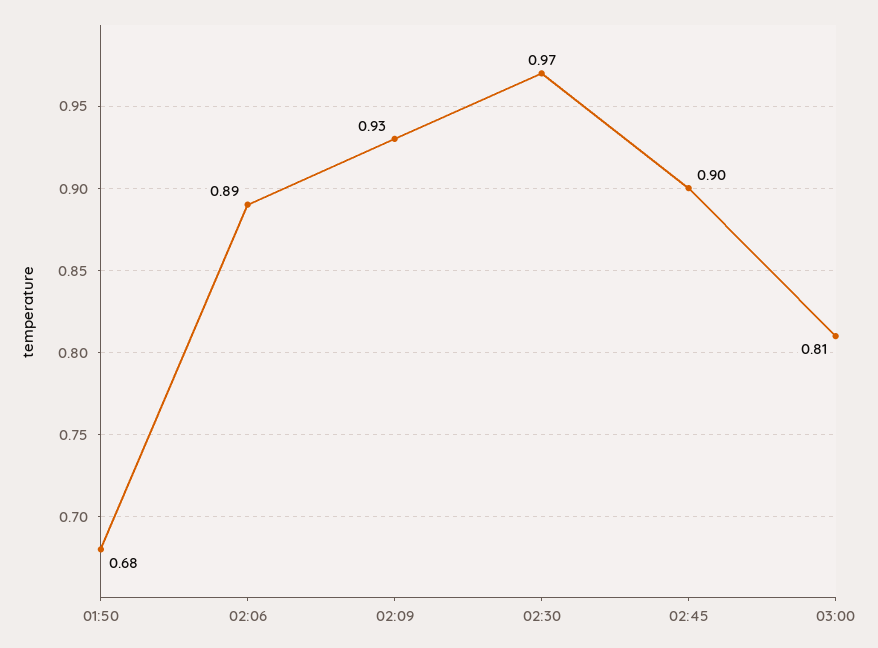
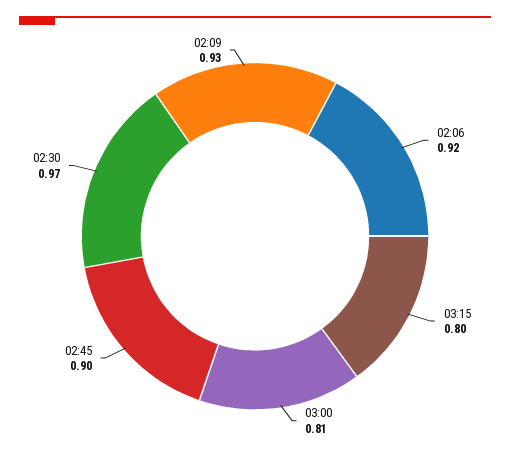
01:50: 0.68 -> none
02:06: 0.89 -> 0.92
03:15: none -> 0.8

